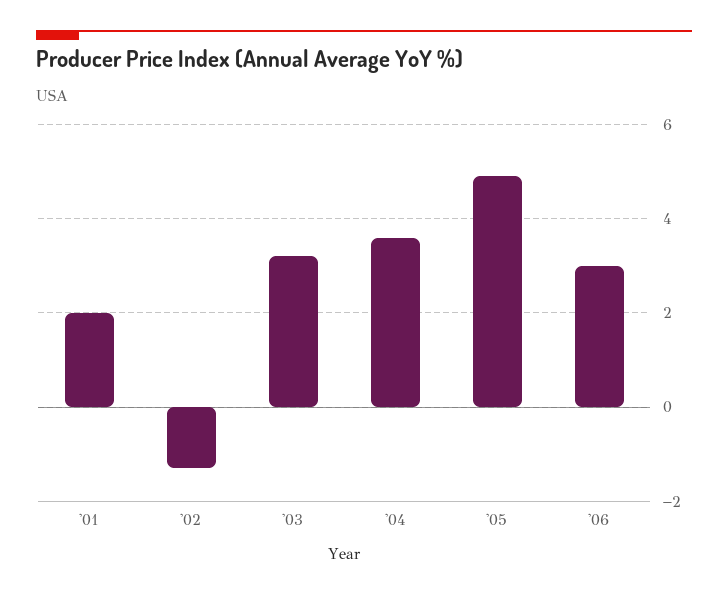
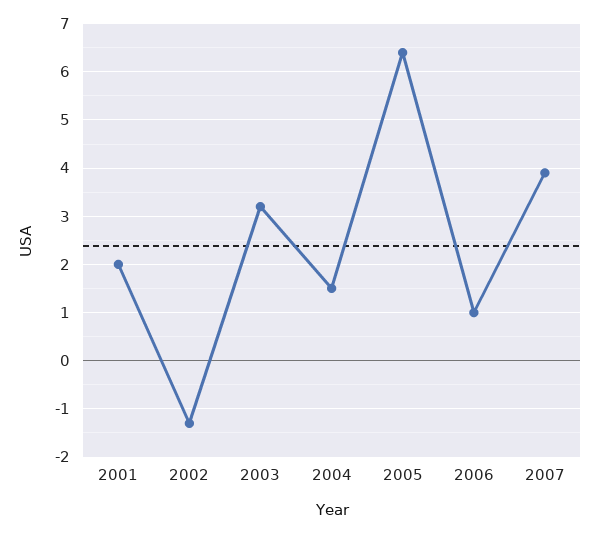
'04: 3.5 -> 1.5
'05: 5 -> 6.5
'06: 3 -> 1
2007: none -> 4

